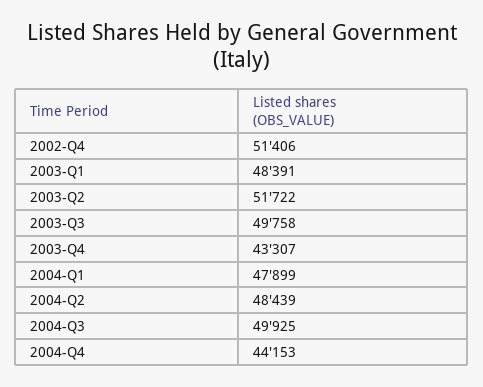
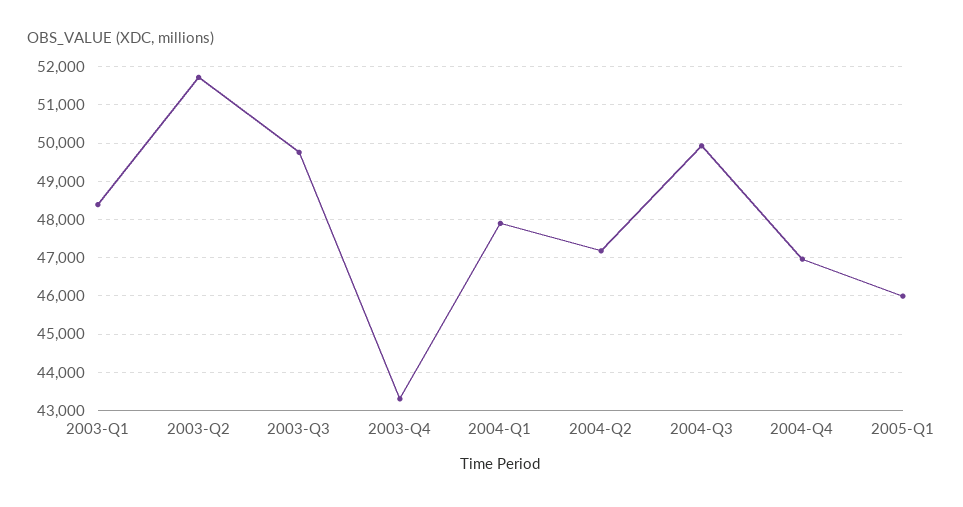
2002-Q4: 51406 -> none
2004-Q2: 48439 -> 47200
2004-Q4: 44153 -> 47000
2005-Q1: none -> 46000

